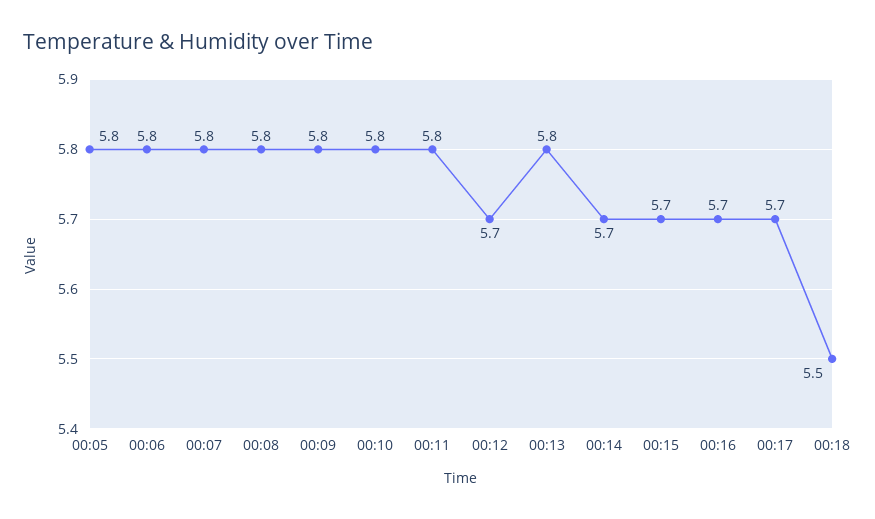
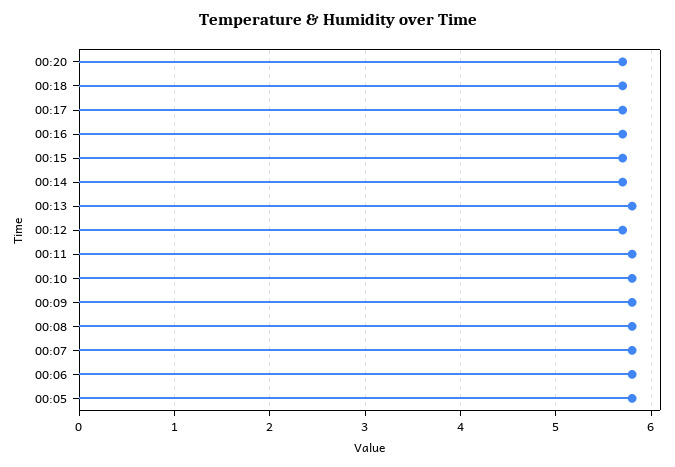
00:18: 5.5 -> 5.7
00:20: none -> 5.7

